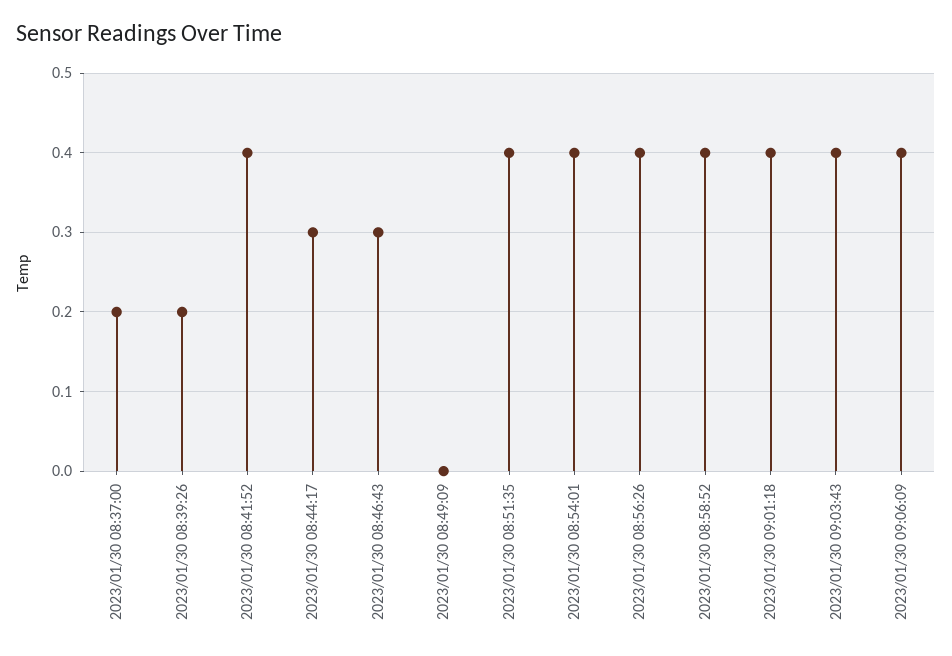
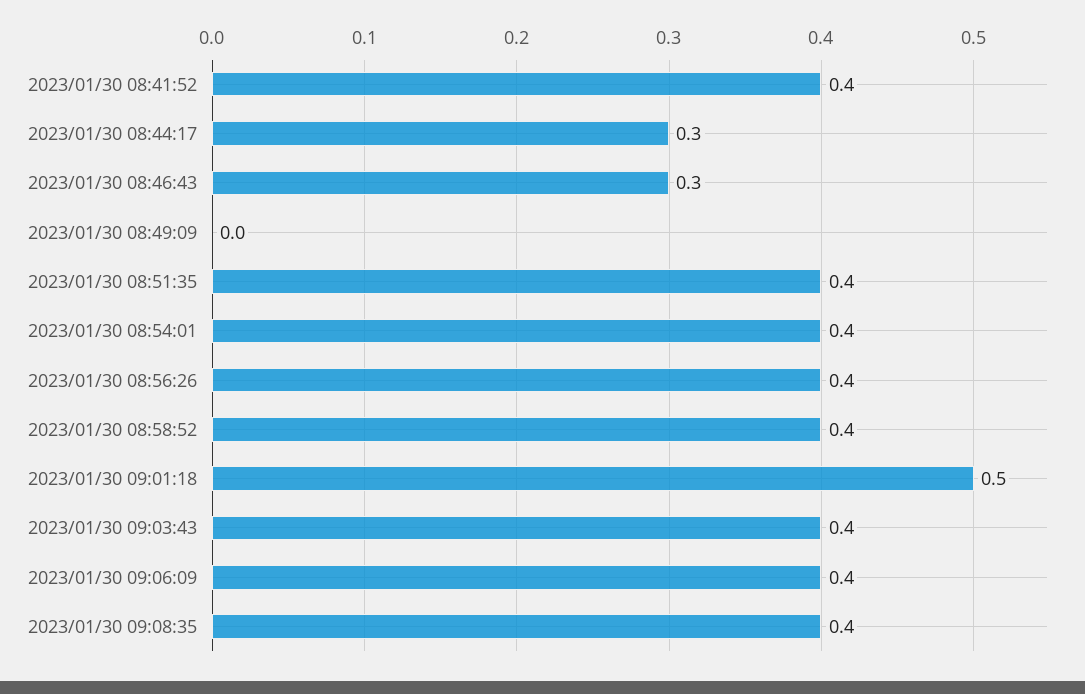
2023/01/30 08:37:00: 0.2 -> none
2023/01/30 08:39:26: 0.2 -> none
2023/01/30 09:01:18: 0.4 -> 0.5
2023/01/30 09:08:35: none -> 0.4

